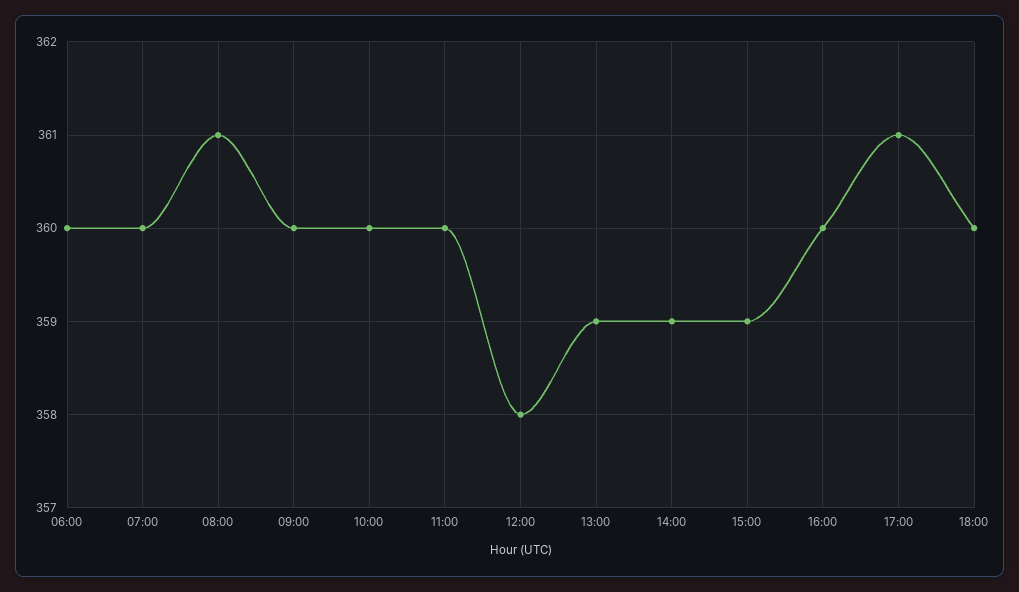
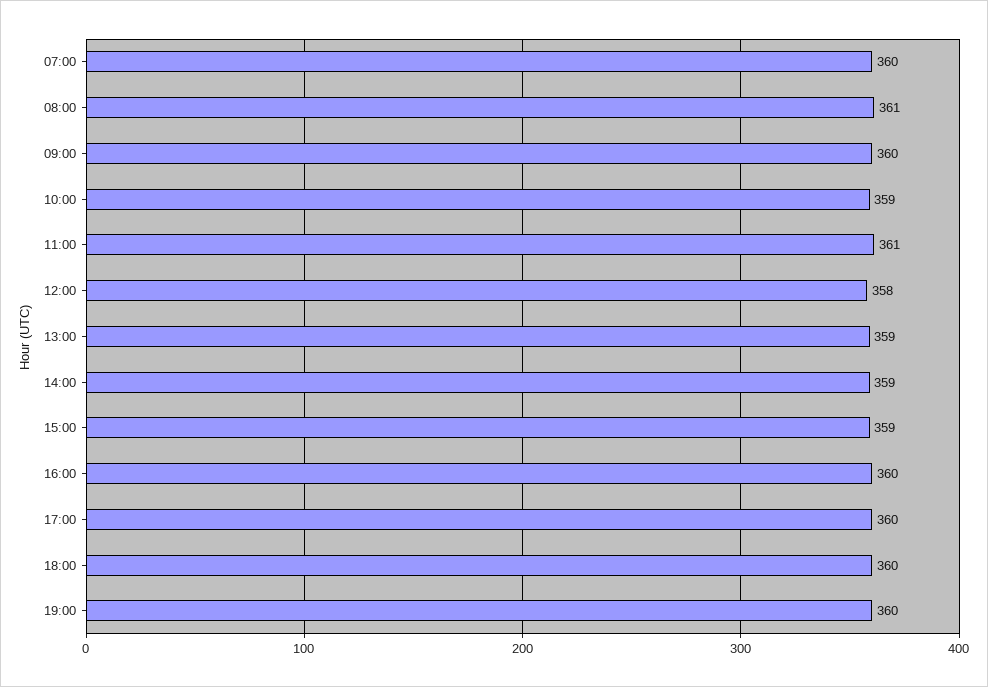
06:00: 360 -> none
10:00: 360 -> 359
11:00: 360 -> 361
17:00: 361 -> 360
19:00: none -> 360

